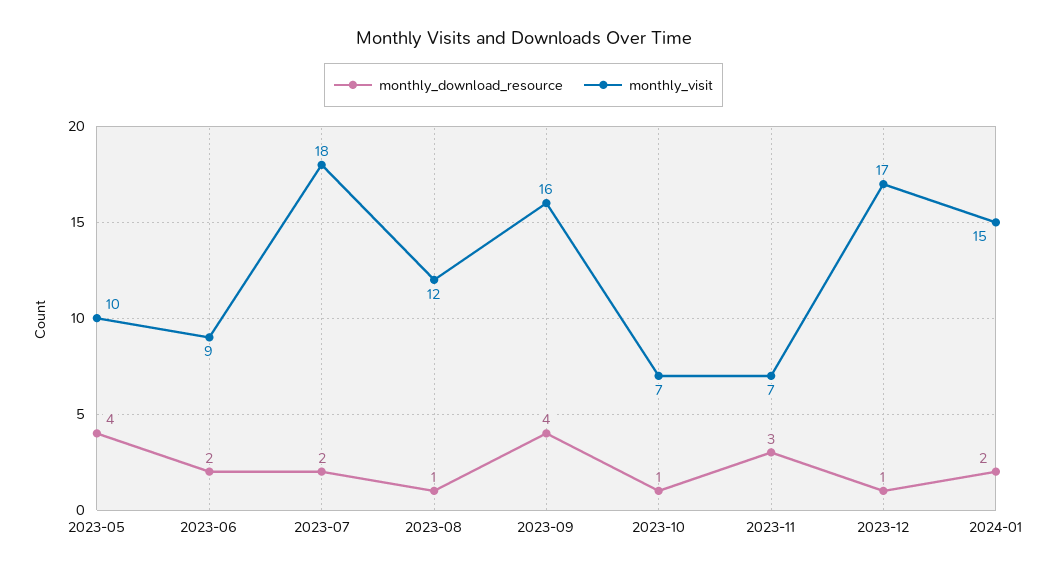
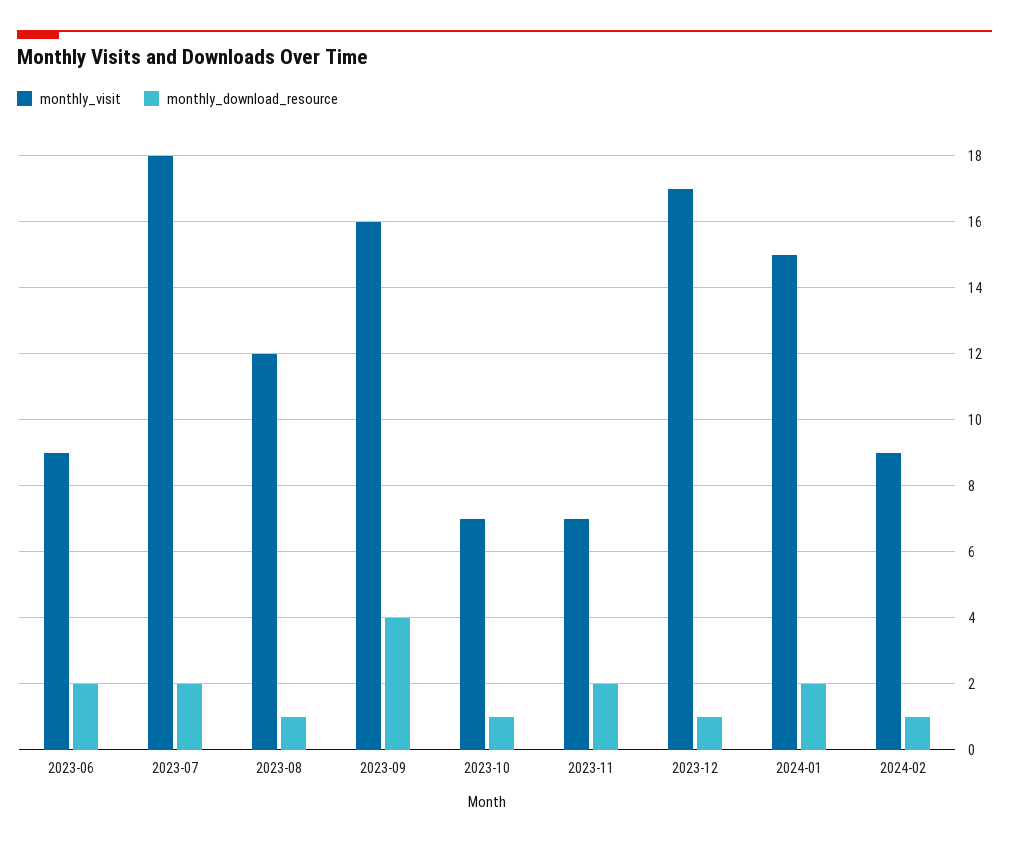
monthly_download_resource, 2023-05: 4 -> none
monthly_visit, 2023-05: 10 -> none
monthly_download_resource, 2023-11: 3 -> 2
monthly_visit, 2024-02: none -> 9
monthly_download_resource, 2024-02: none -> 1

